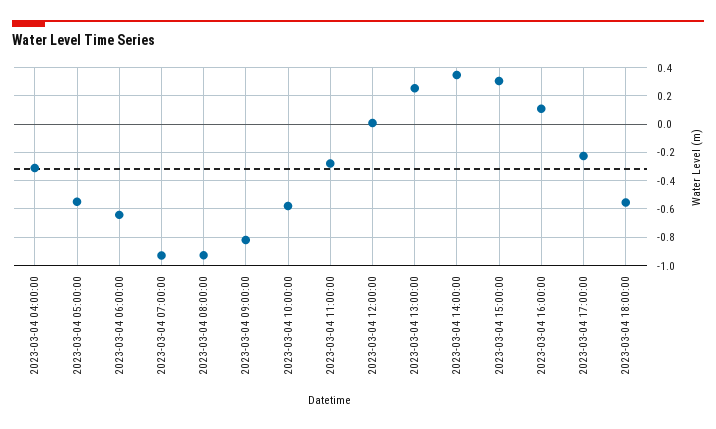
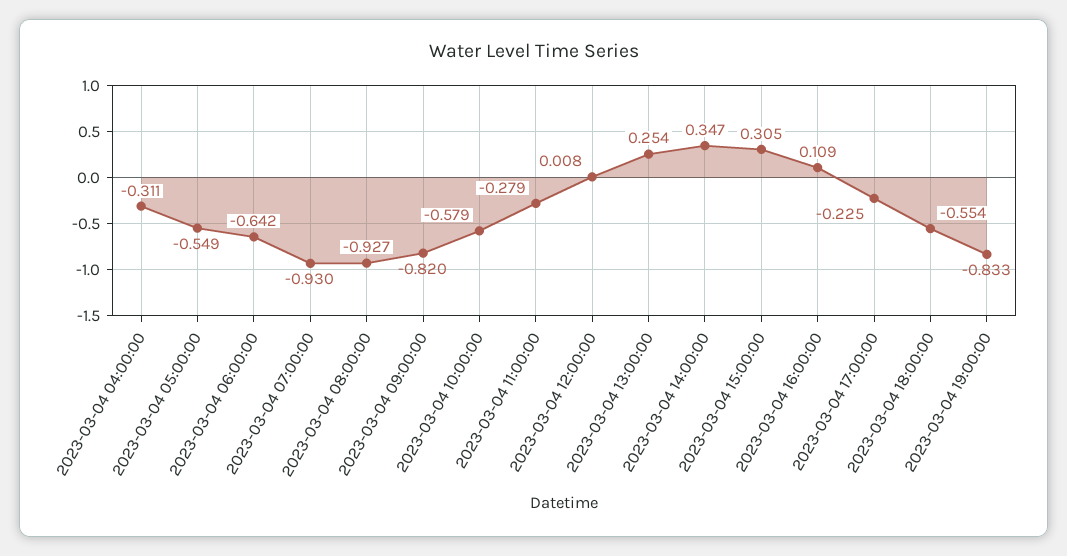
2023-03-04 19:00:00: none -> -0.833

